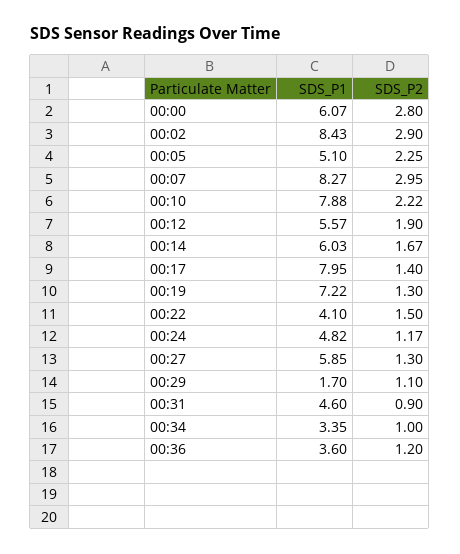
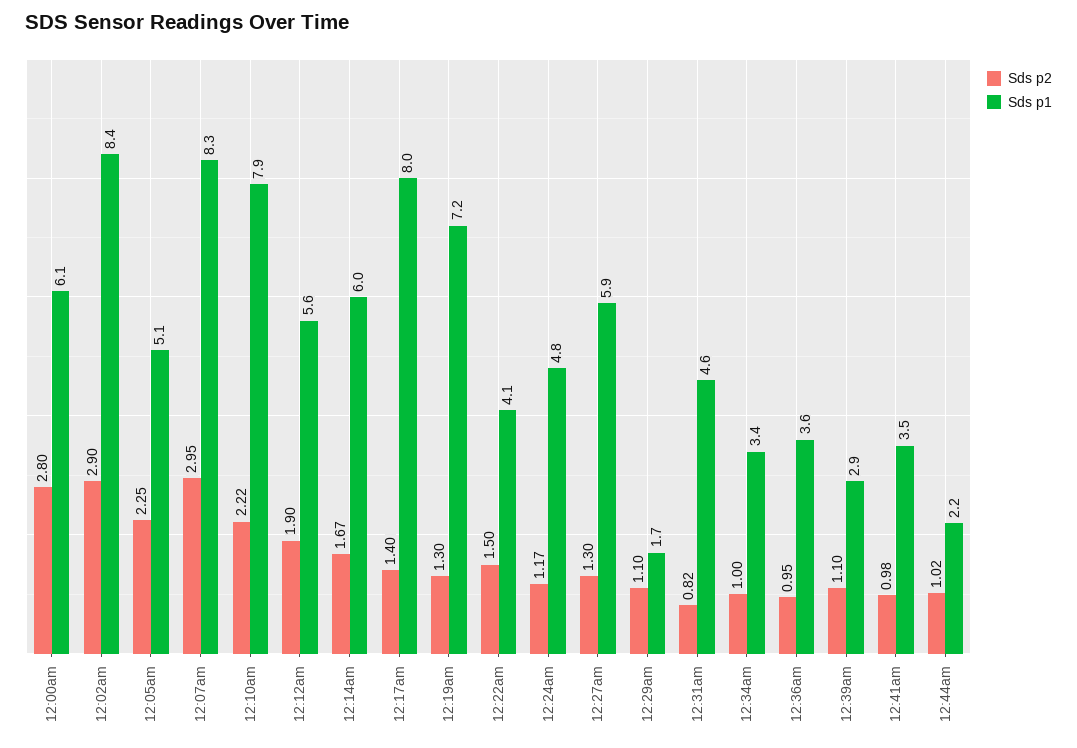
SDS_P2, 00:31: 0.9 -> 0.82
SDS_P2, 00:36: 1.2 -> 0.95
SDS_P2, 12:39am: none -> 1.1
SDS_P1, 12:39am: none -> 2.9
SDS_P2, 12:41am: none -> 0.98
SDS_P1, 12:41am: none -> 3.5
SDS_P2, 12:44am: none -> 1.02
SDS_P1, 12:44am: none -> 2.2

